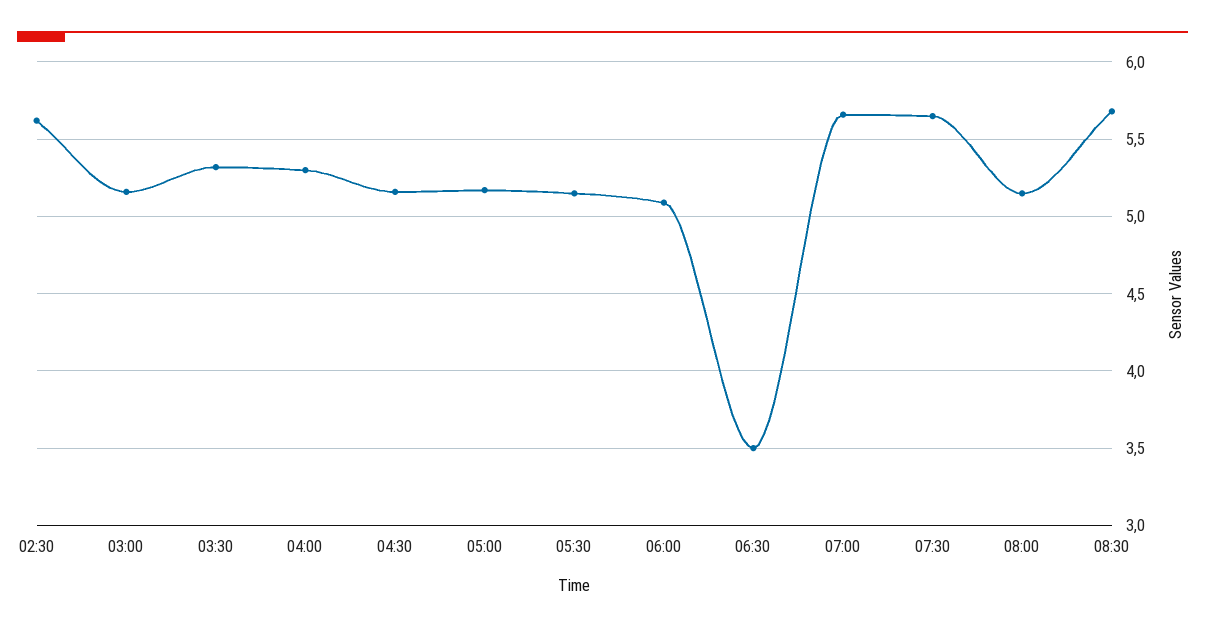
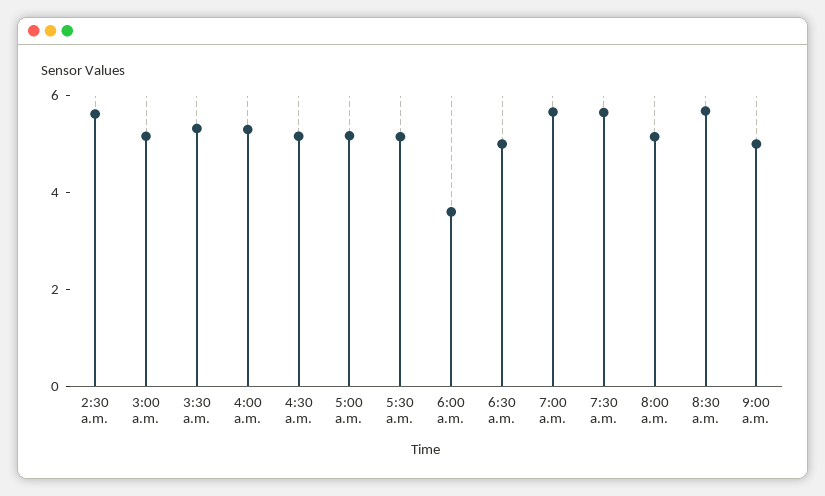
06:00: 5.1 -> 3.5
06:30: 3.5 -> 5
9:00 a.m.: none -> 5

